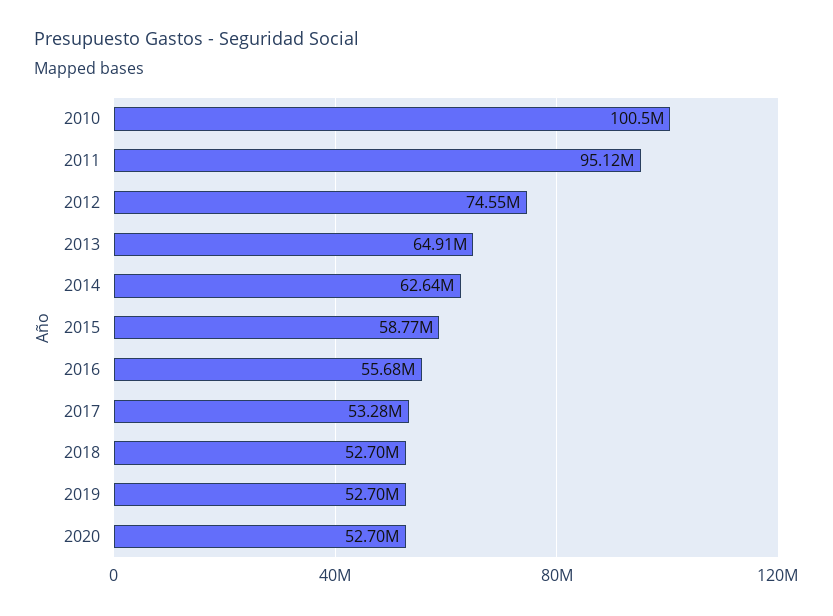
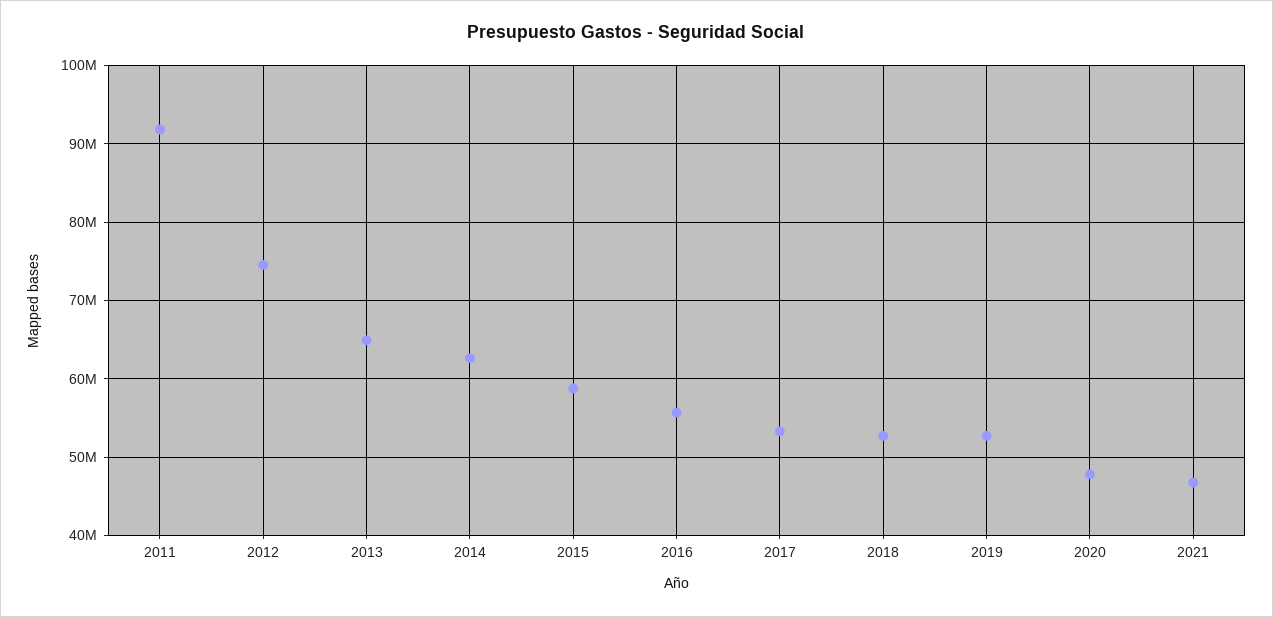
2010: 100500000 -> none
2011: 95120000 -> 92000000
2020: 52700000 -> 48000000
2021: none -> 47000000

